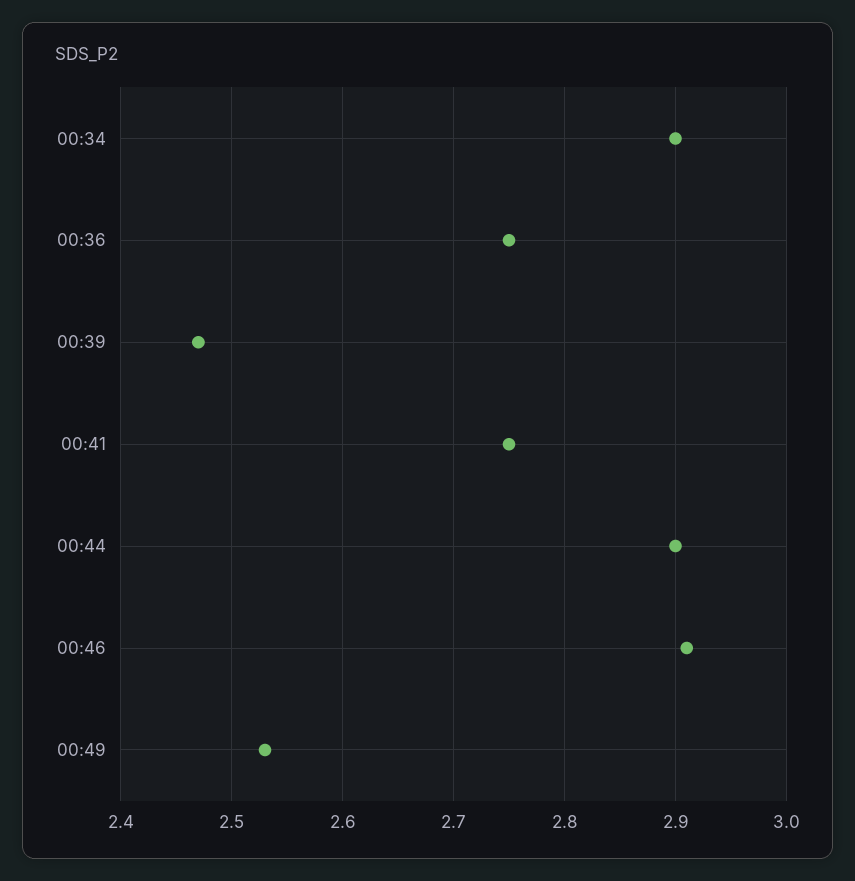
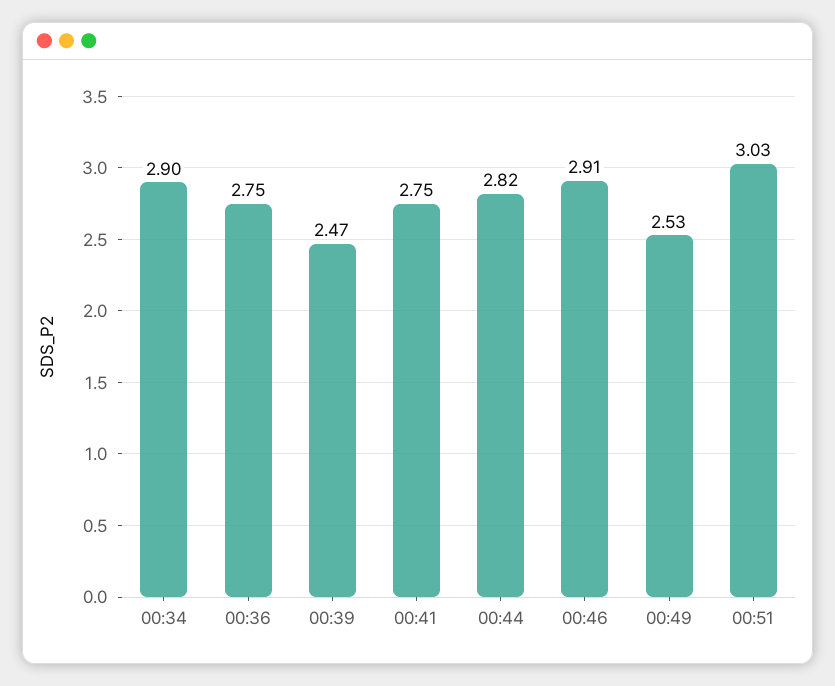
00:44: 2.9 -> 2.82
00:51: none -> 3.03

